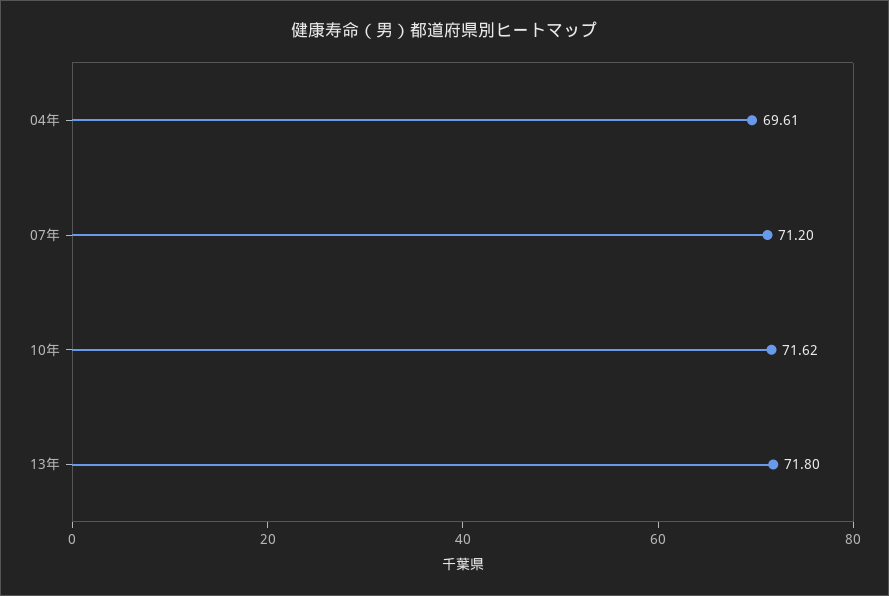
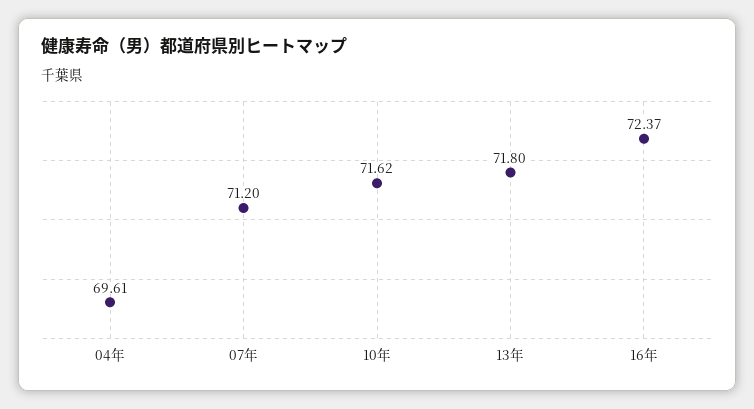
16年: none -> 72.37

